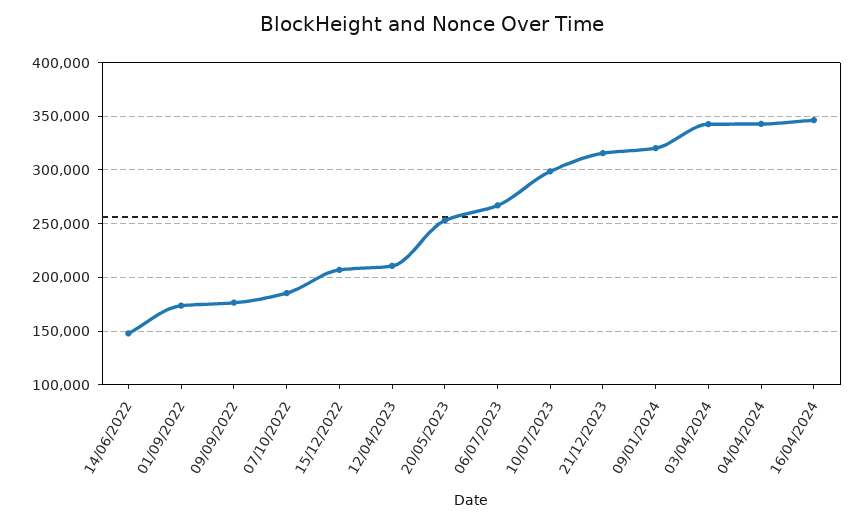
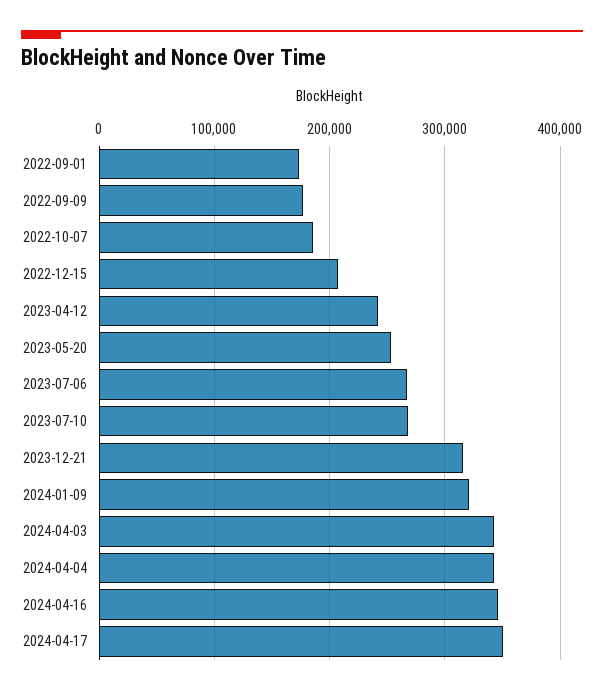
14/06/2022: 150000 -> none
12/04/2023: 210000 -> 240000
10/07/2023: 300000 -> 270000
2024-04-17: none -> 350000

